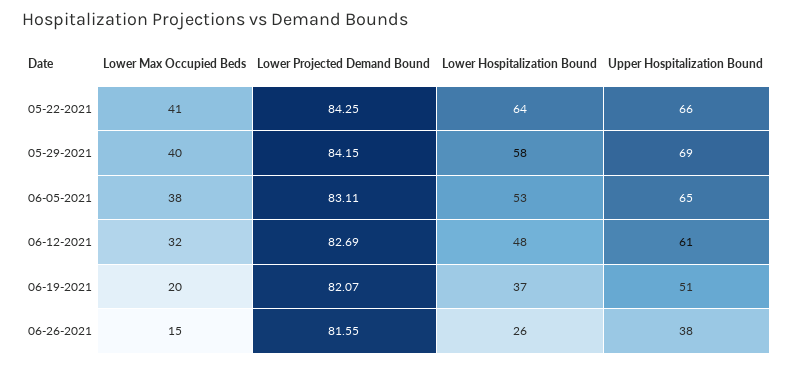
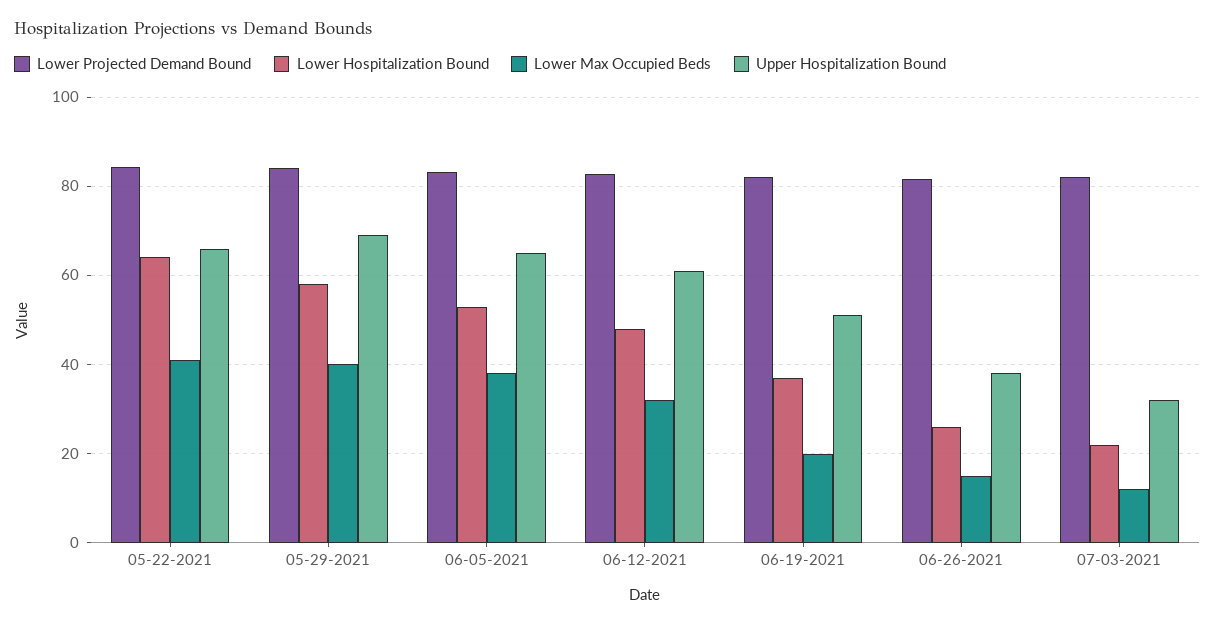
Lower Projected Demand Bound, 07-03-2021: none -> 82
Lower Hospitalization Bound, 07-03-2021: none -> 22
Lower Max Occupied Beds, 07-03-2021: none -> 12
Upper Hospitalization Bound, 07-03-2021: none -> 32

